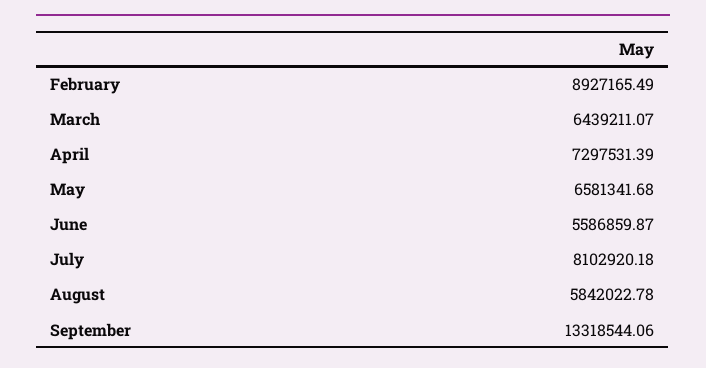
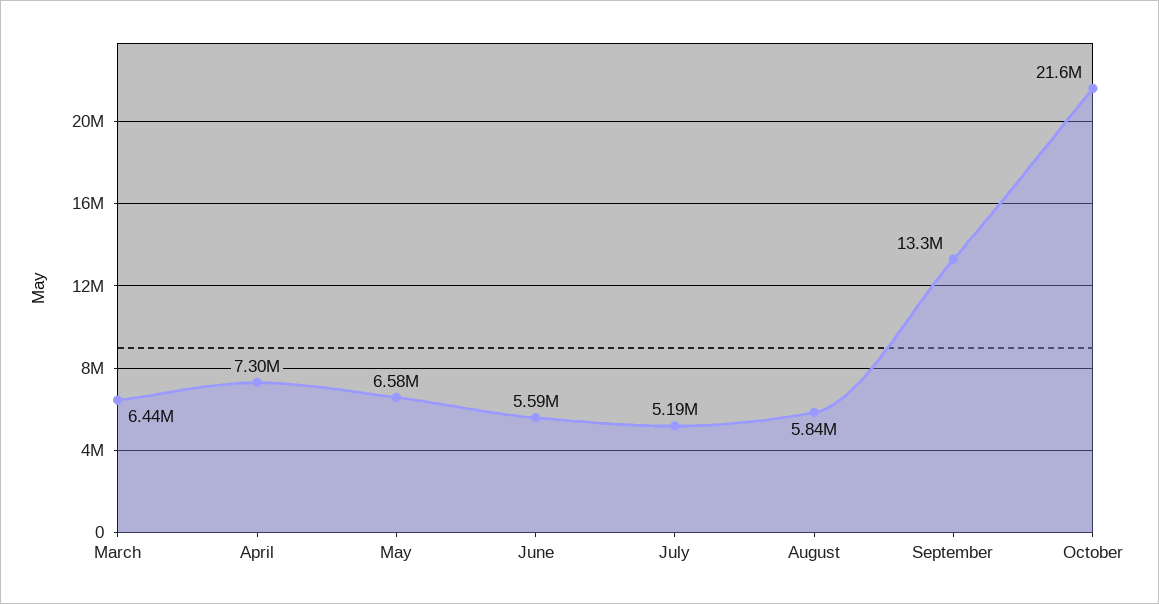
February: 8927165.49 -> none
July: 8102920.18 -> 5190000
October: none -> 21600000

